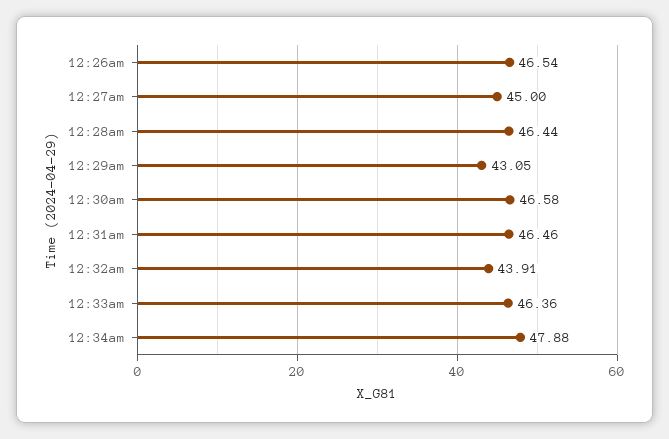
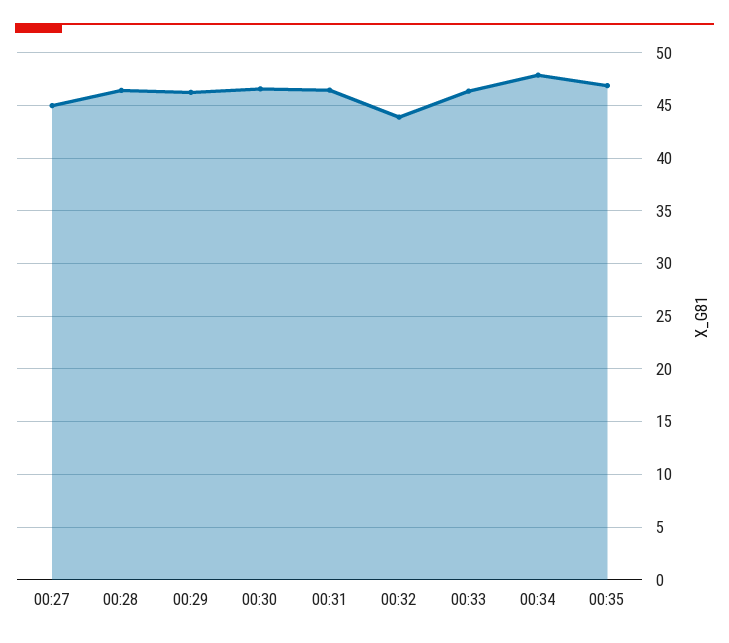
12:26am: 46.54 -> none
12:29am: 43.05 -> 46
00:35: none -> 47

